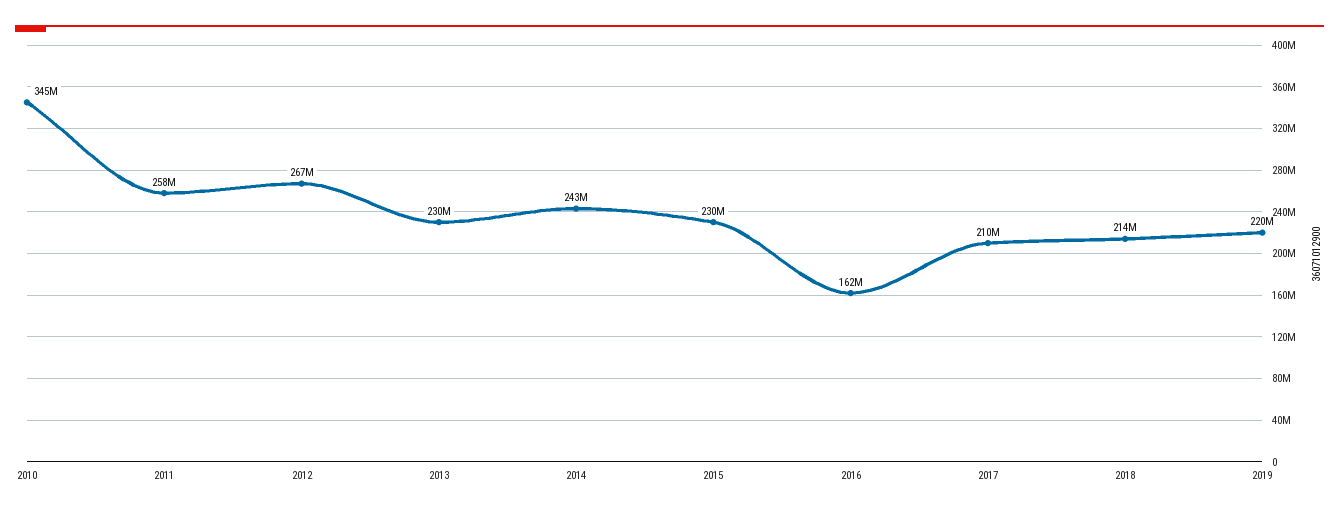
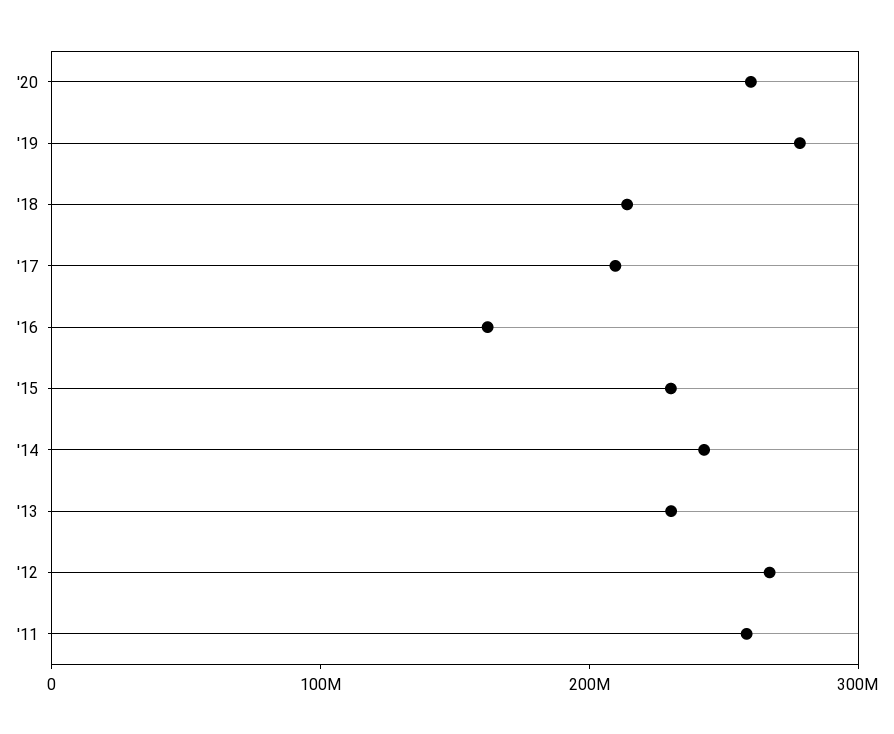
2010: 345000000 -> none
2019: 220000000 -> 280000000
'20: none -> 260000000

